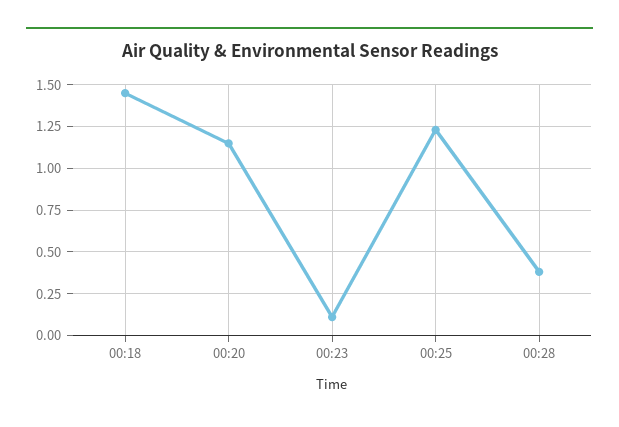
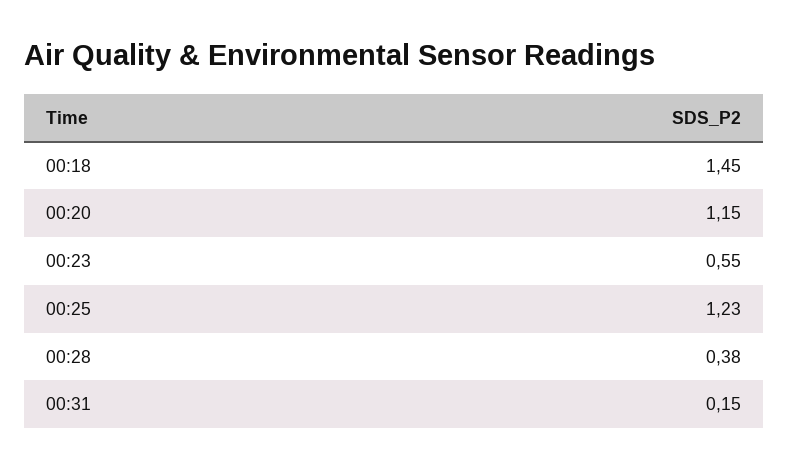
00:23: 0.1 -> 0.55
00:31: none -> 0.15

